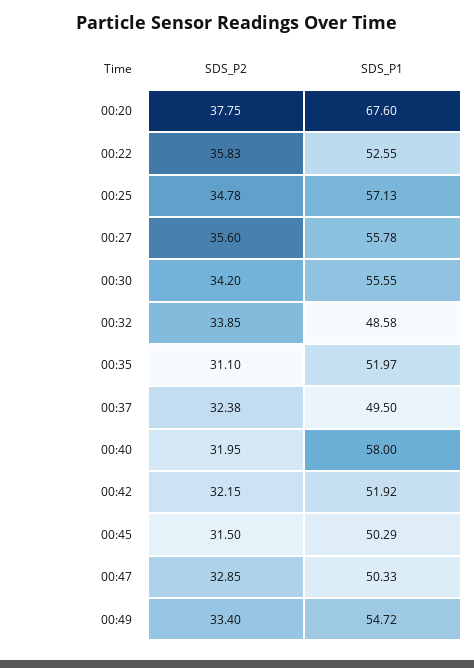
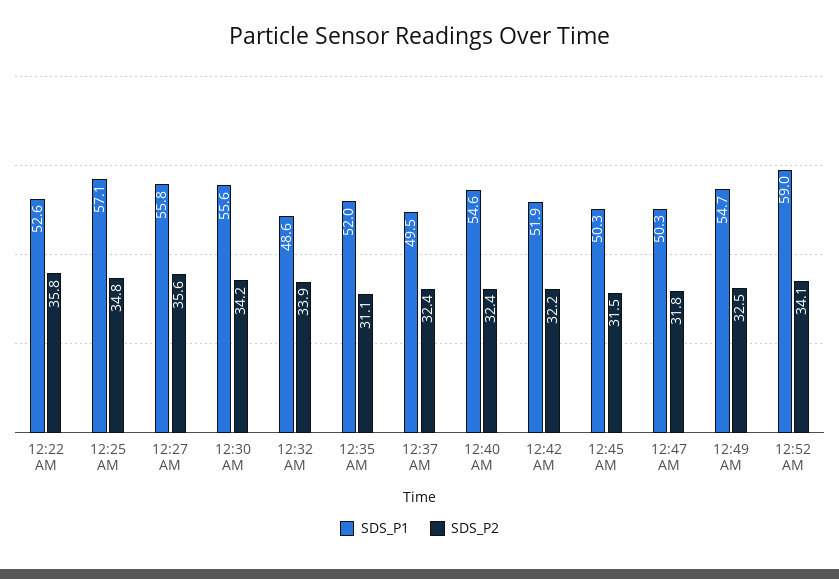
SDS_P2, 00:20: 37.75 -> none
SDS_P1, 00:20: 67.6 -> none
SDS_P2, 00:40: 31.95 -> 32.4
SDS_P1, 00:40: 58 -> 54.6
SDS_P2, 00:47: 32.85 -> 31.8
SDS_P2, 00:49: 33.4 -> 32.5
SDS_P1, 12:52 AM: none -> 59
SDS_P2, 12:52 AM: none -> 34.1

